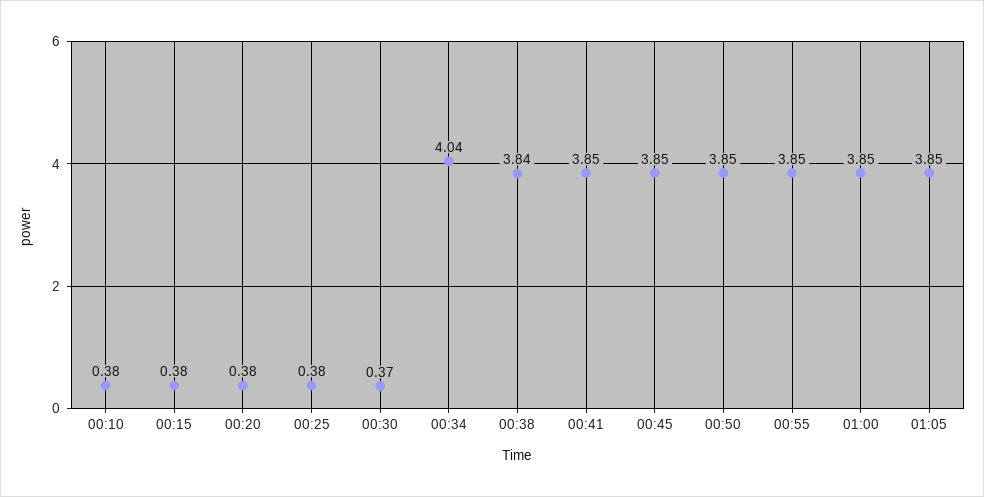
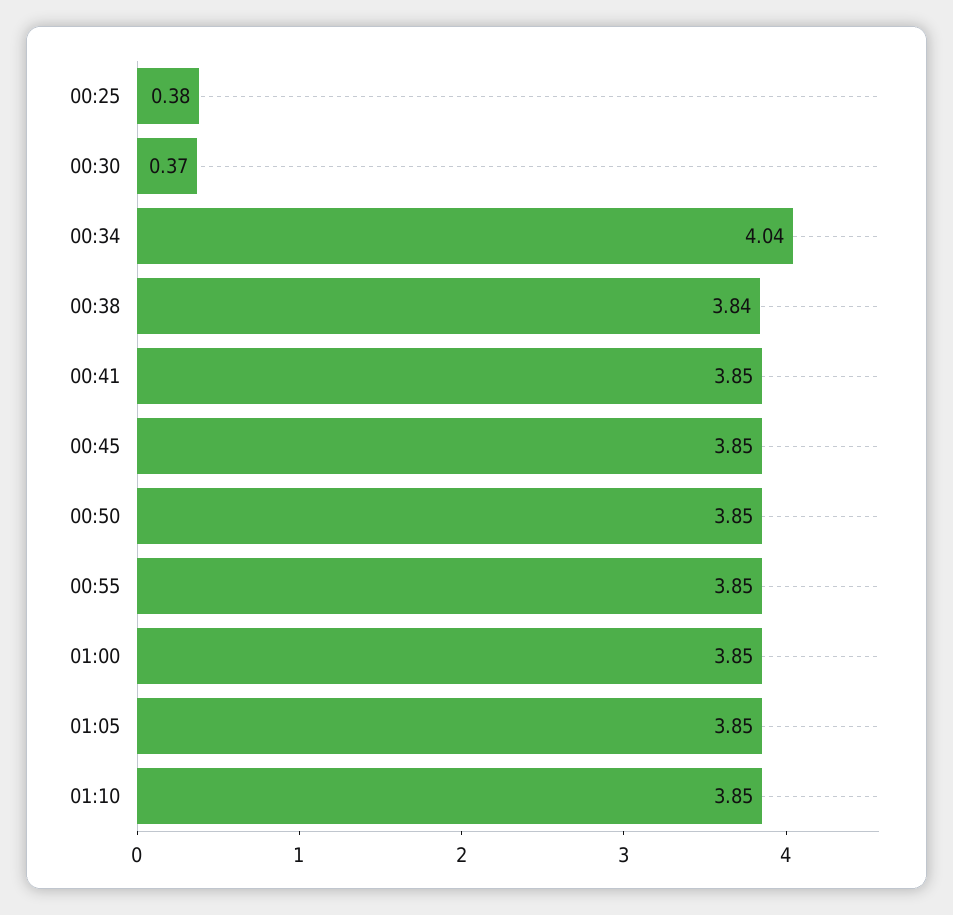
00:10: 0.38 -> none
00:15: 0.38 -> none
00:20: 0.38 -> none
01:10: none -> 3.85

